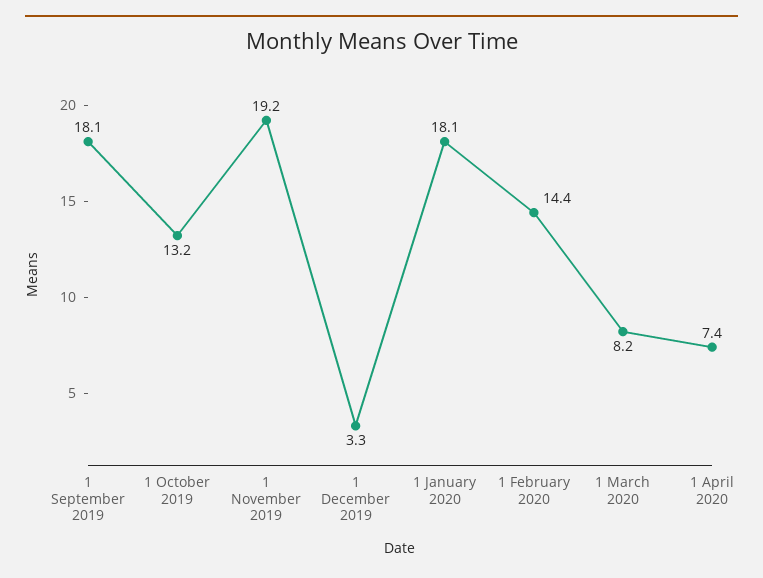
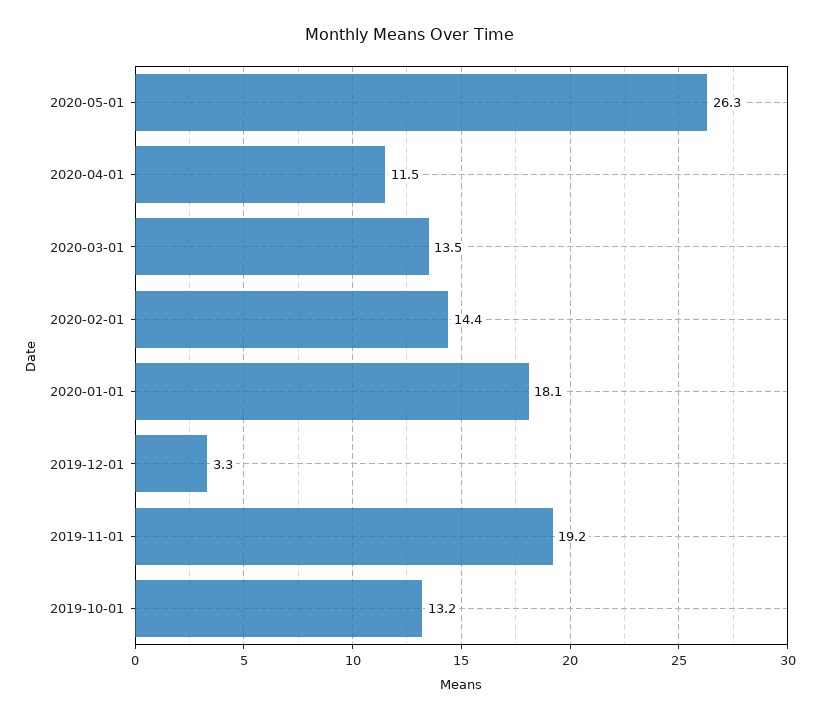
1 September 2019: 18.1 -> none
1 March 2020: 8.2 -> 13.5
1 April 2020: 7.4 -> 11.5
2020-05-01: none -> 26.3

